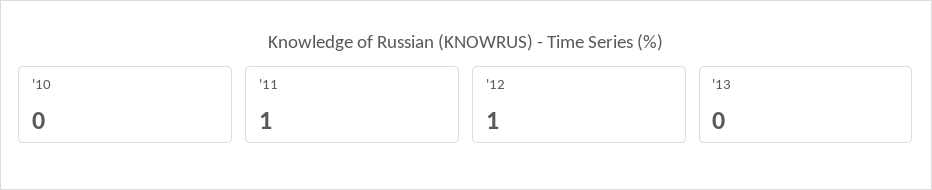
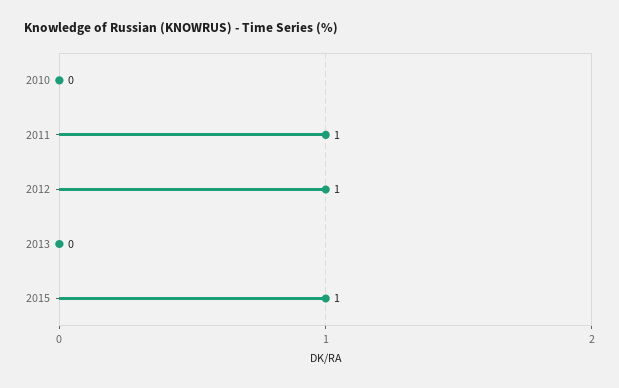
2015: none -> 1

